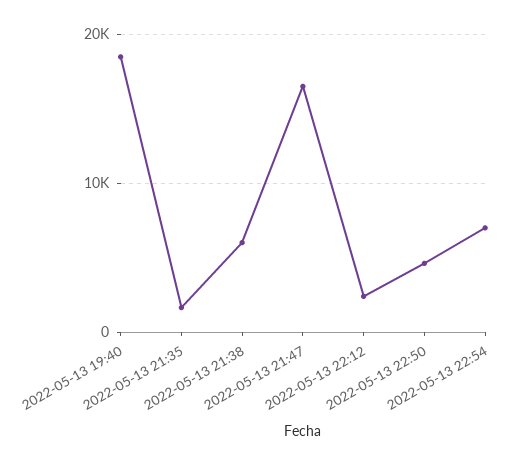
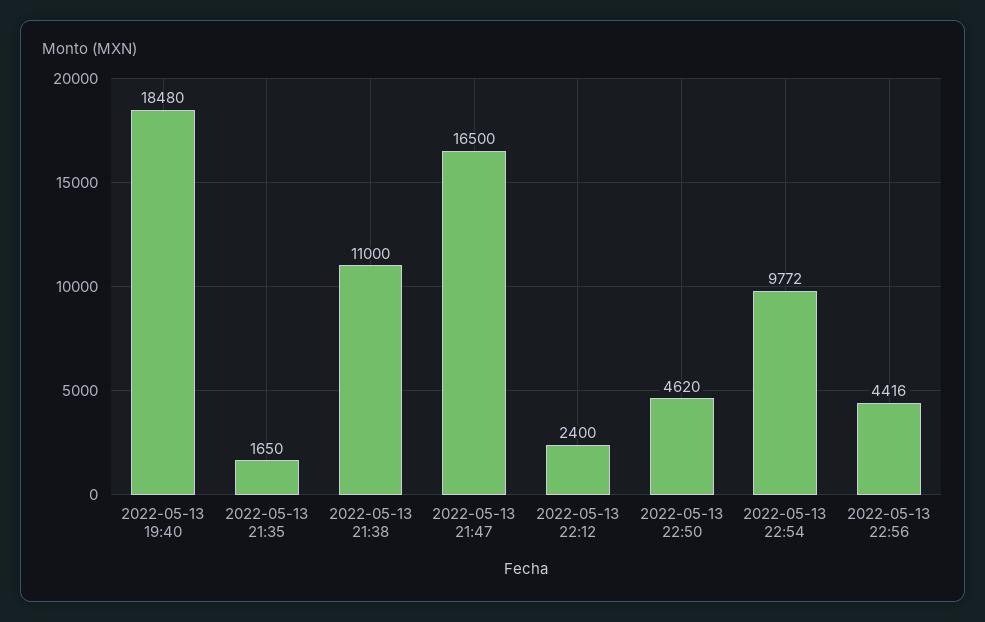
2022-05-13 21:38: 6000 -> 11000
2022-05-13 22:54: 7000 -> 9772
2022-05-13 22:56: none -> 4416

